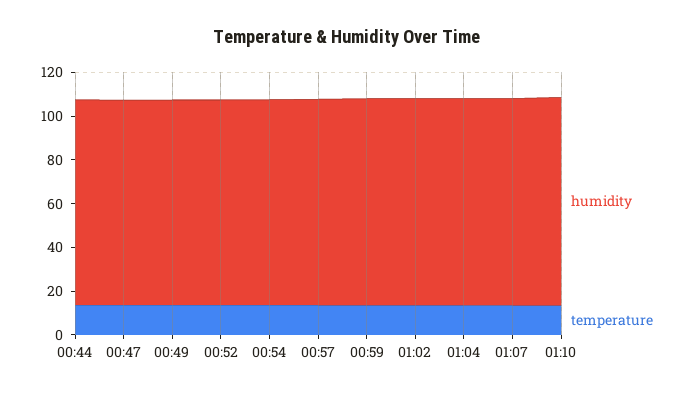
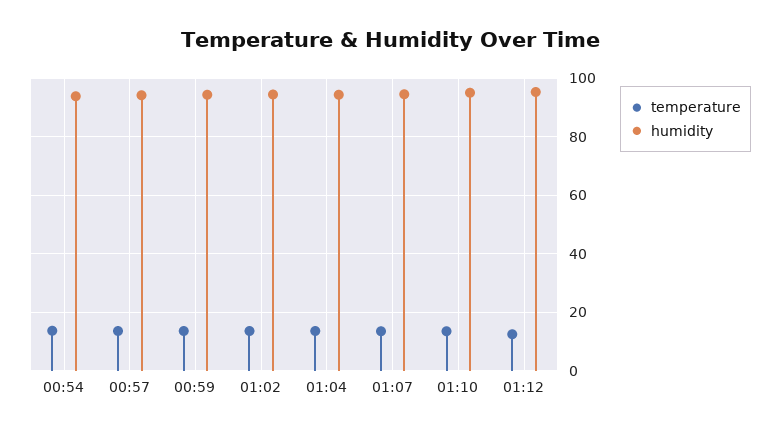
humidity, 00:44: 95 -> none
temperature, 00:44: 15 -> none
humidity, 00:47: 95 -> none
temperature, 00:47: 15 -> none
humidity, 00:49: 95 -> none
temperature, 00:49: 15 -> none
humidity, 00:52: 95 -> none
temperature, 00:52: 15 -> none
temperature, 01:12: none -> 12.5
humidity, 01:12: none -> 95

